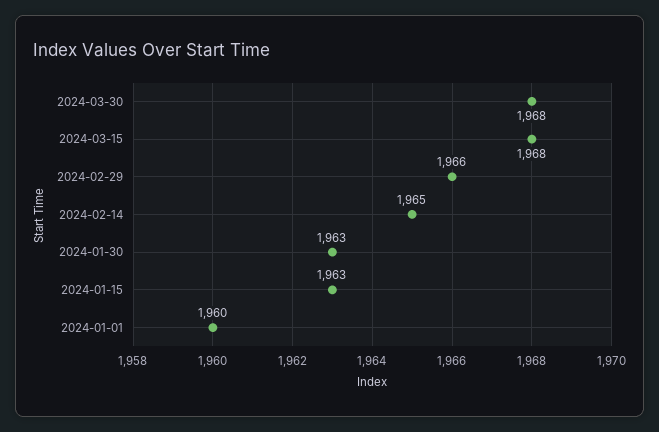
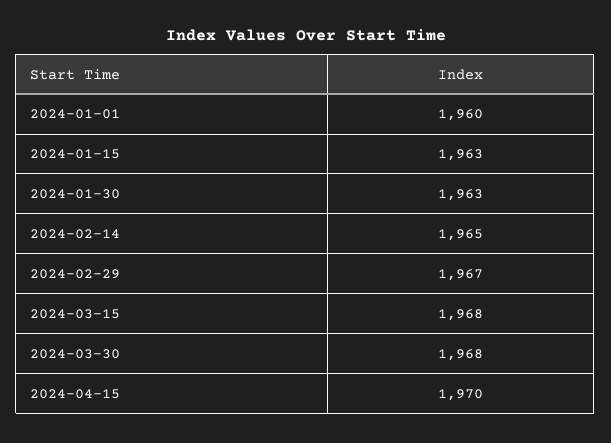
2024-02-29: 1966 -> 1967
2024-04-15: none -> 1970

